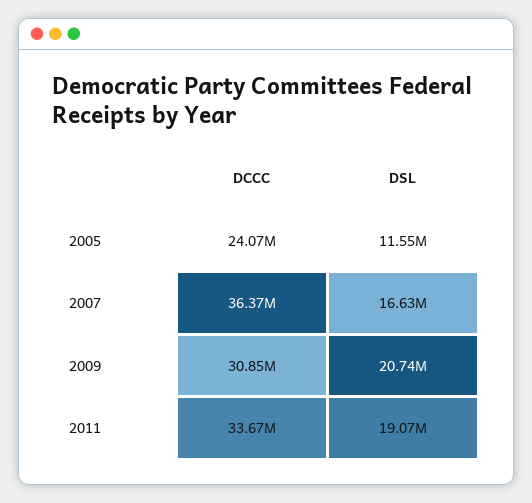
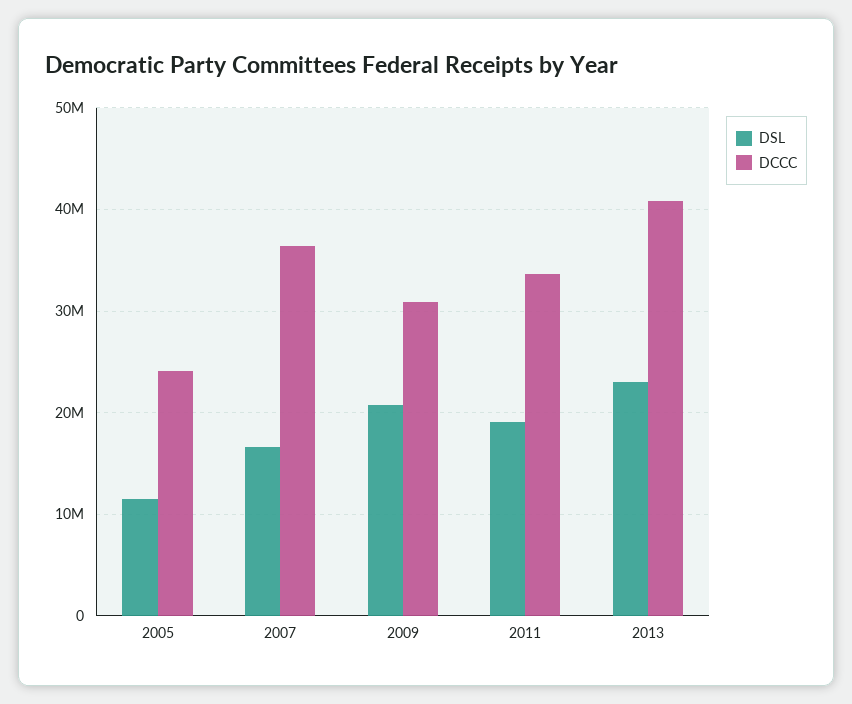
DSL, 2013: none -> 23000000
DCCC, 2013: none -> 41000000

